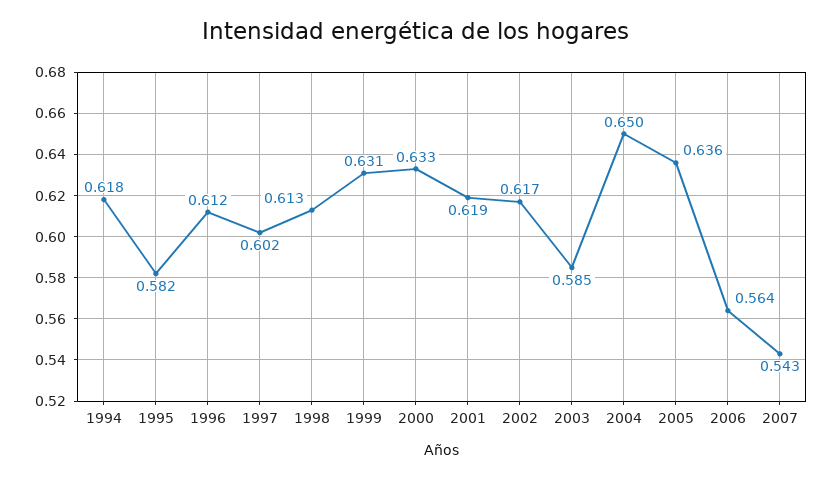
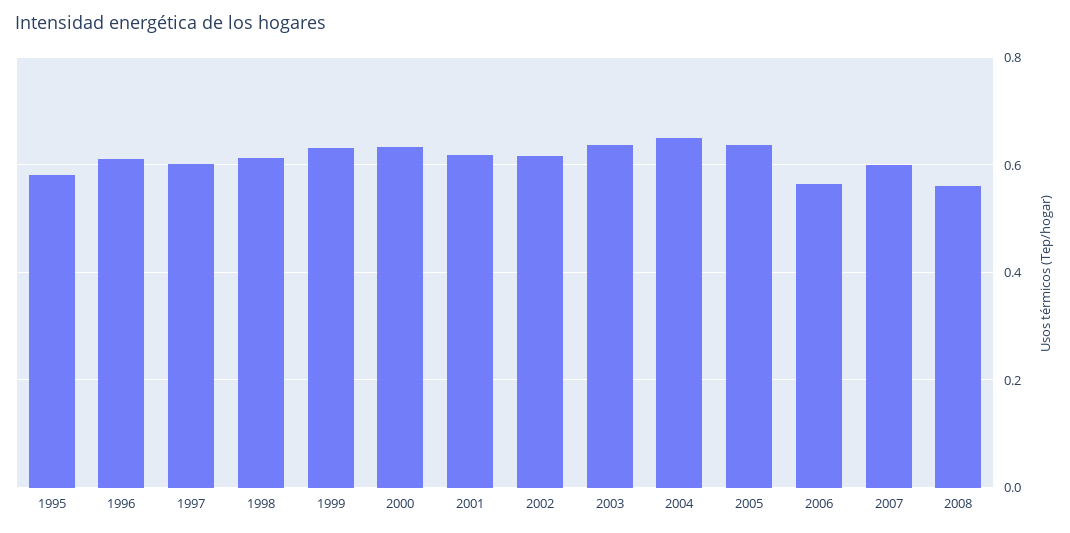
1994: 0.618 -> none
2003: 0.585 -> 0.64
2007: 0.543 -> 0.6
2008: none -> 0.56

